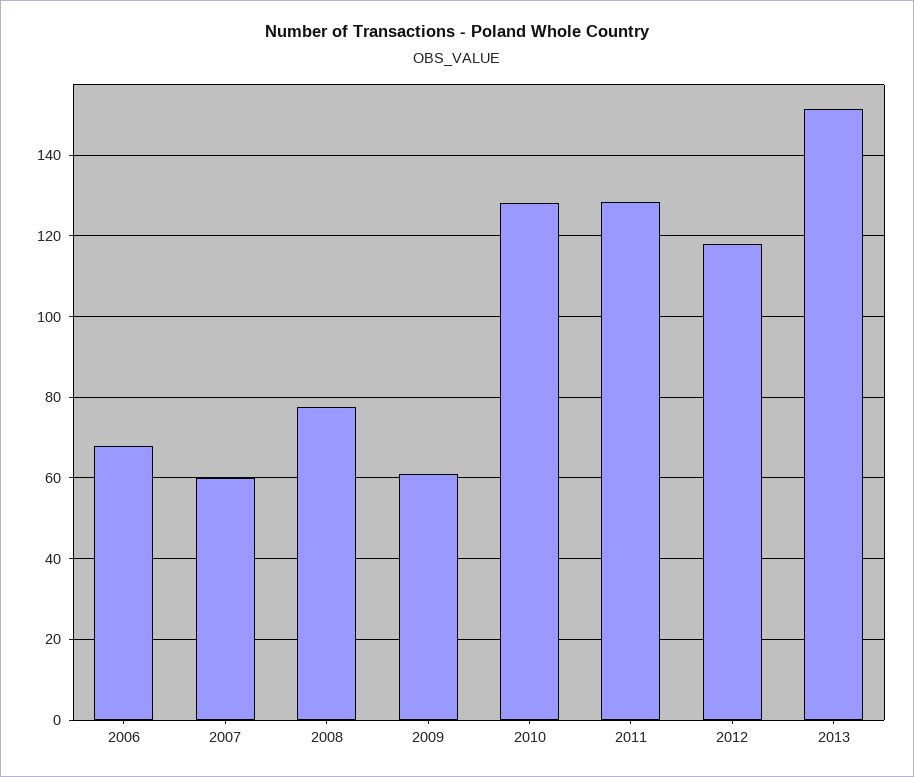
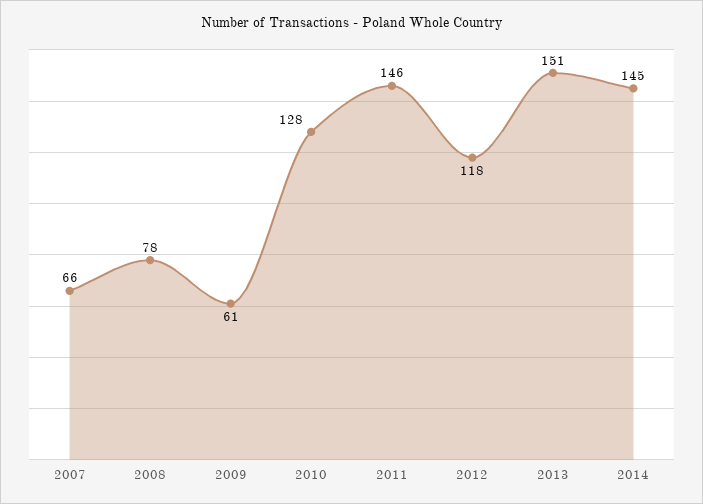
2006: 68 -> none
2007: 60 -> 66
2011: 128 -> 146
2014: none -> 145

